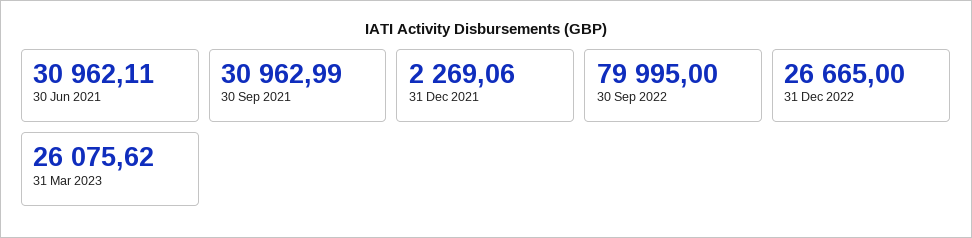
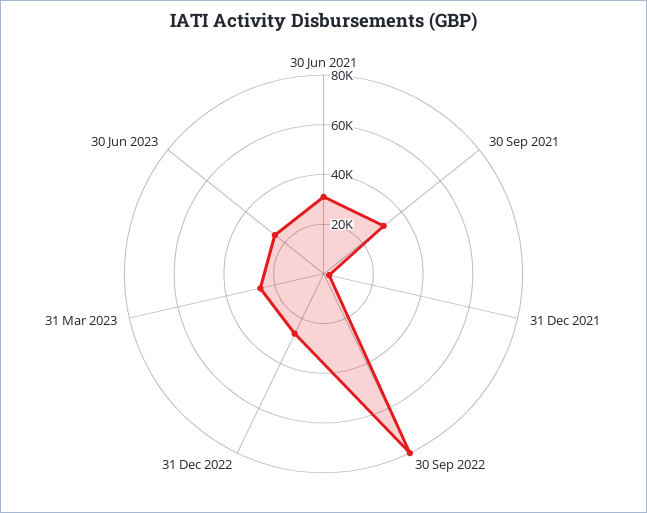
30 Jun 2023: none -> 25000

